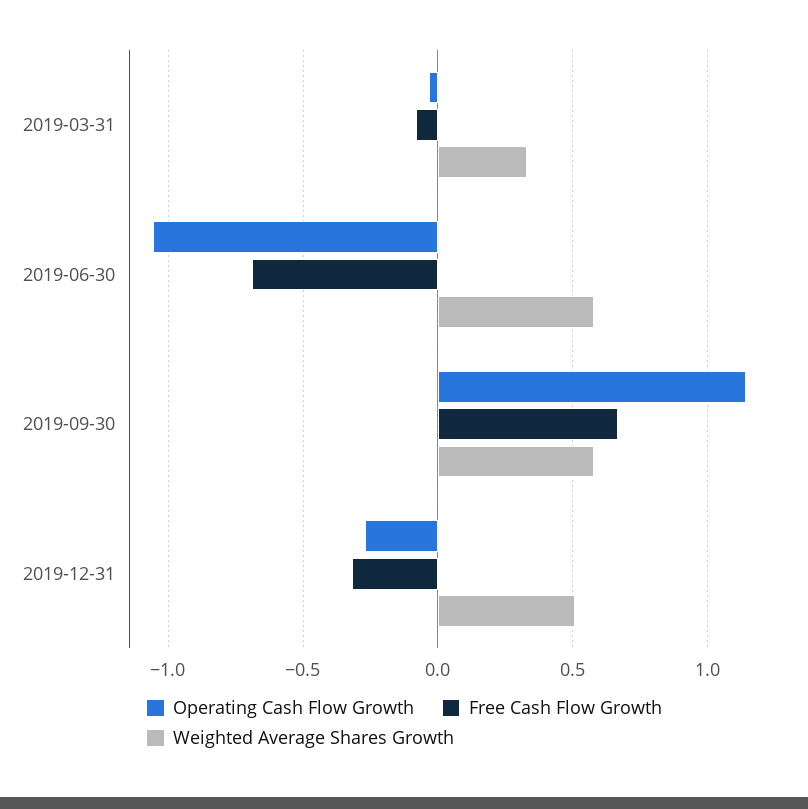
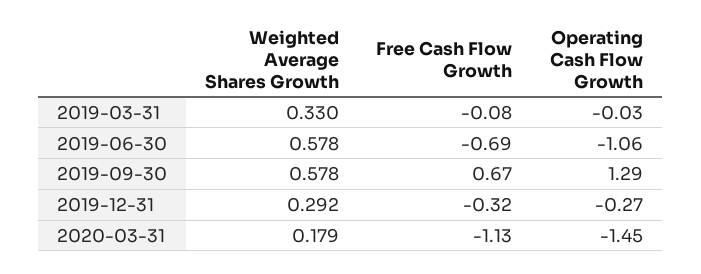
Operating Cash Flow Growth, 2019-09-30: 1.15 -> 1.29
Weighted Average Shares Growth, 2019-12-31: 0.5 -> 0.292
Weighted Average Shares Growth, 2020-03-31: none -> 0.179
Free Cash Flow Growth, 2020-03-31: none -> -1.13
Operating Cash Flow Growth, 2020-03-31: none -> -1.45

